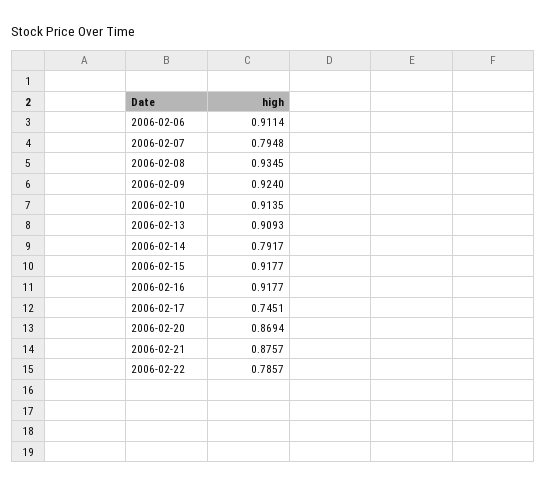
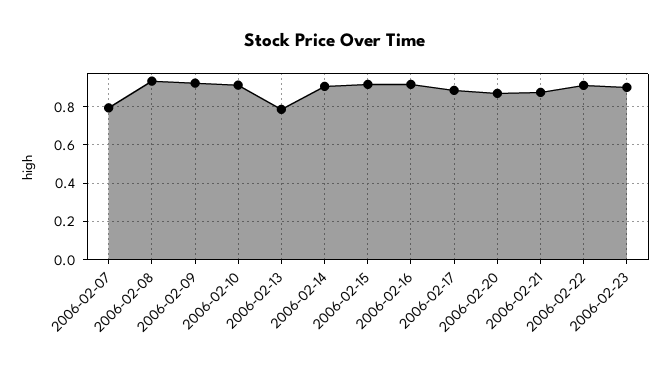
2006-02-06: 0.9114 -> none
2006-02-13: 0.9093 -> 0.8
2006-02-14: 0.7917 -> 0.9
2006-02-17: 0.7451 -> 0.9
2006-02-22: 0.7857 -> 0.9
2006-02-23: none -> 0.9

